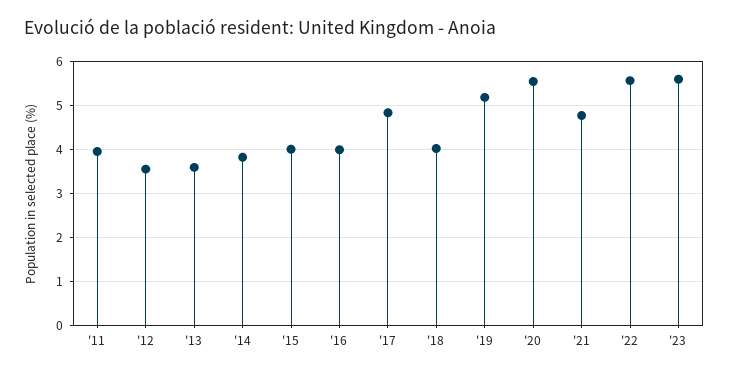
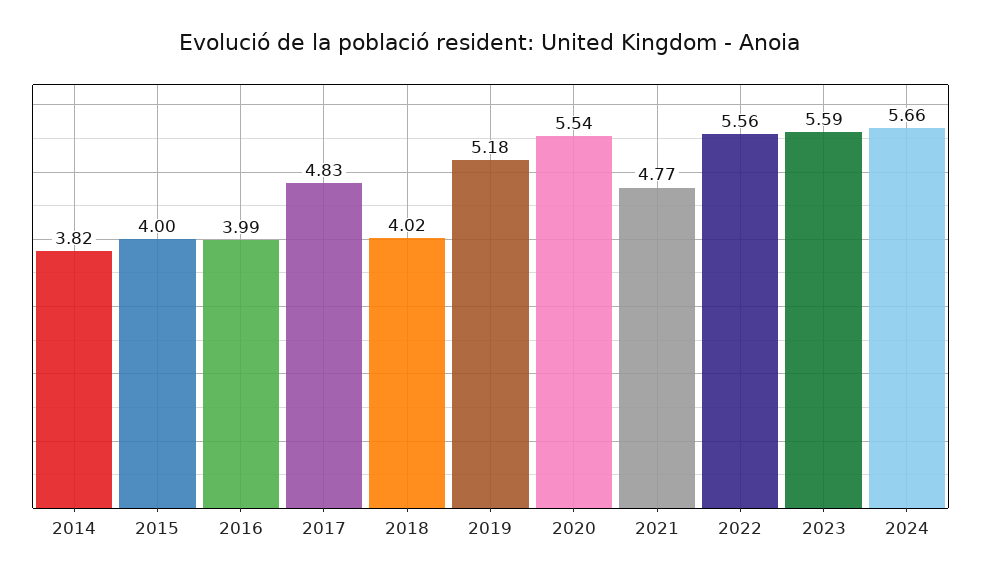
'11: 4 -> none
'12: 3.6 -> none
'13: 3.6 -> none
2024: none -> 5.66

